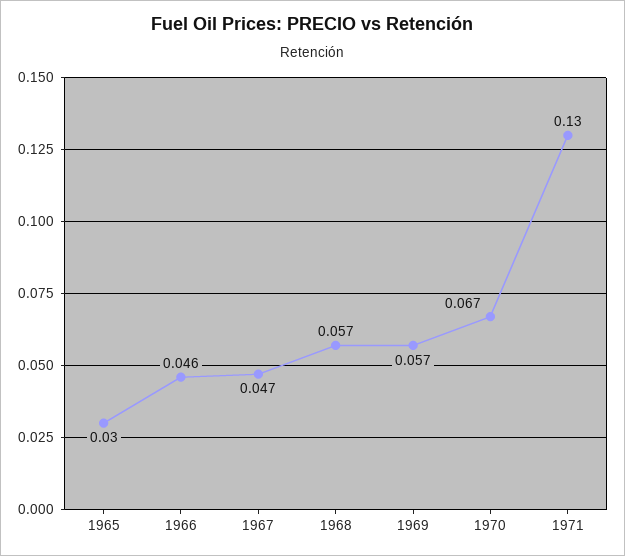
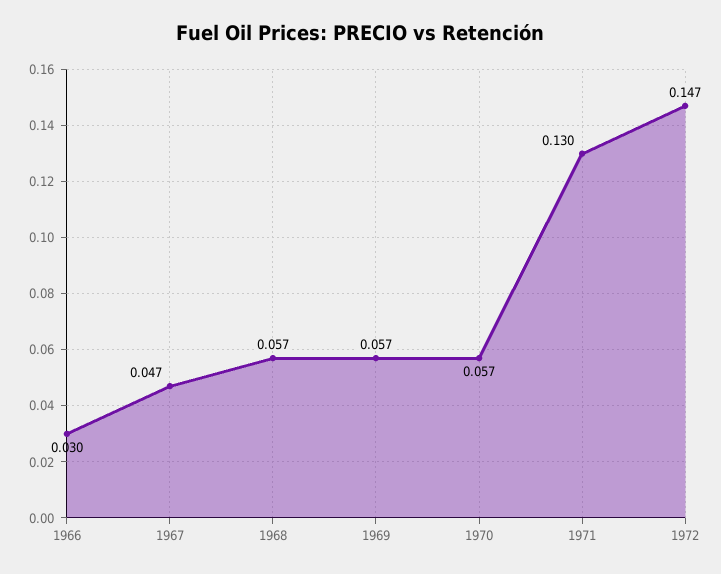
1965: 0.03 -> none
1966: 0.046 -> 0.03
1970: 0.067 -> 0.057
1972: none -> 0.147

